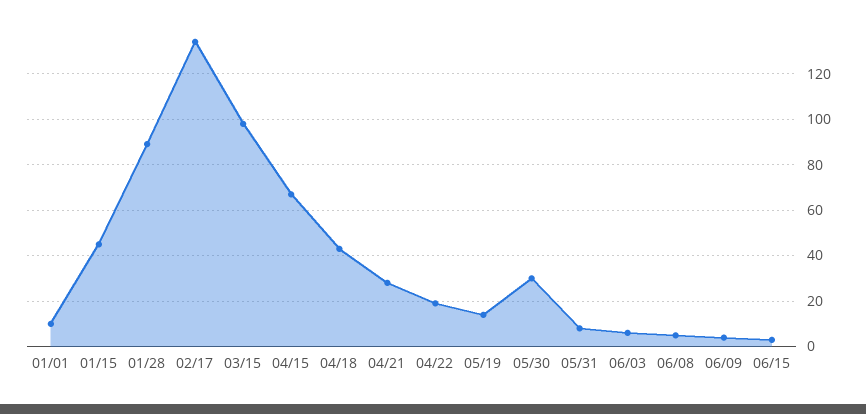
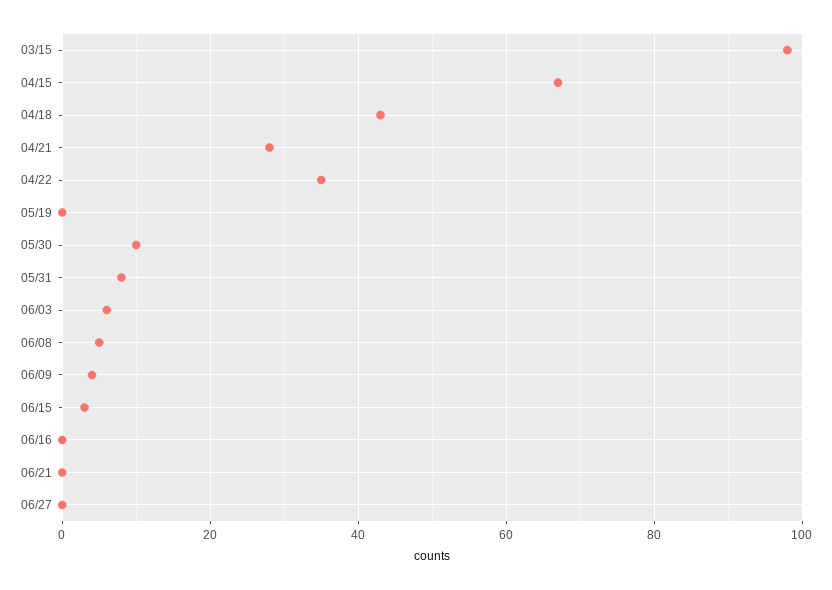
01/01: 10 -> none
01/15: 45 -> none
01/28: 90 -> none
02/17: 135 -> none
04/22: 20 -> 35
05/19: 15 -> 0
05/30: 30 -> 10
06/16: none -> 0
06/21: none -> 0
06/27: none -> 0

